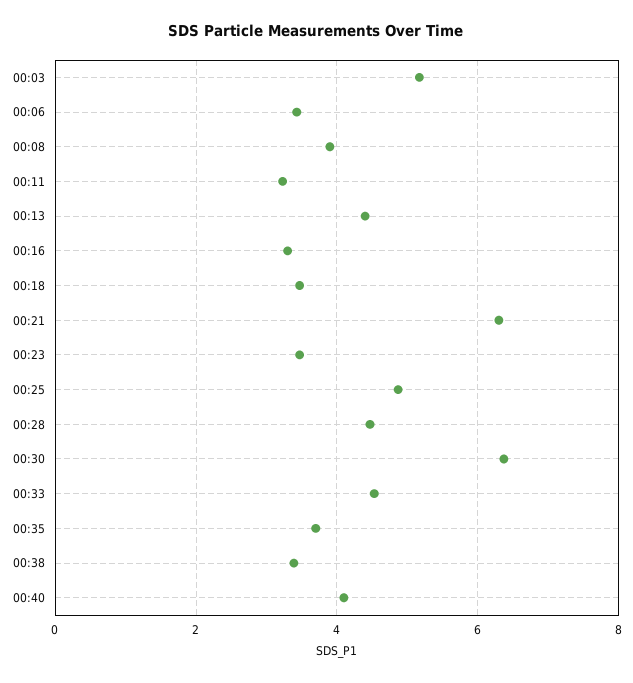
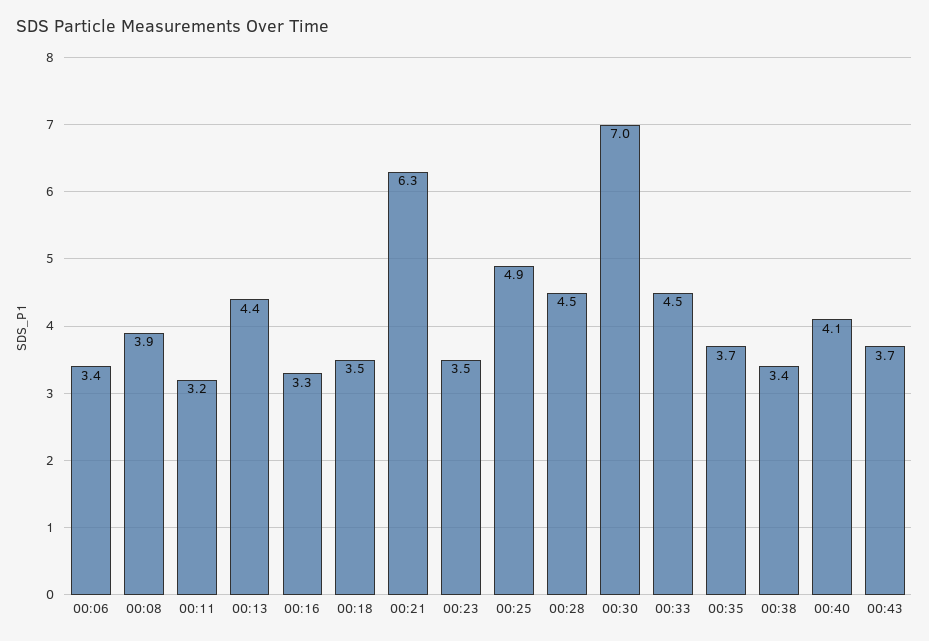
00:03: 5.2 -> none
00:30: 6.4 -> 7
00:43: none -> 3.7

